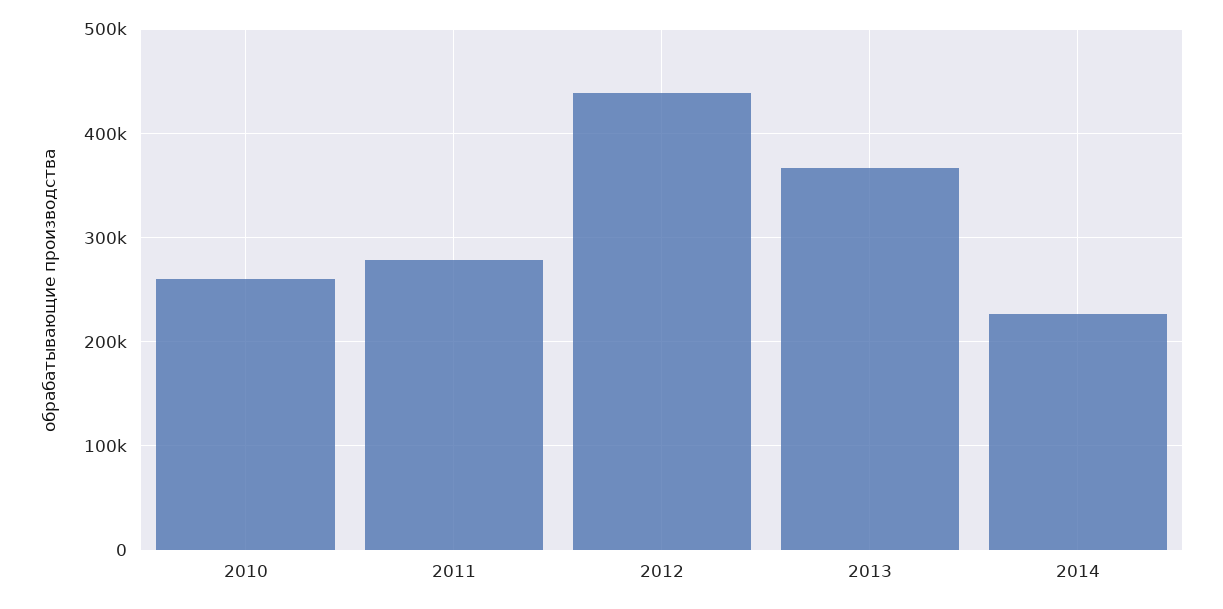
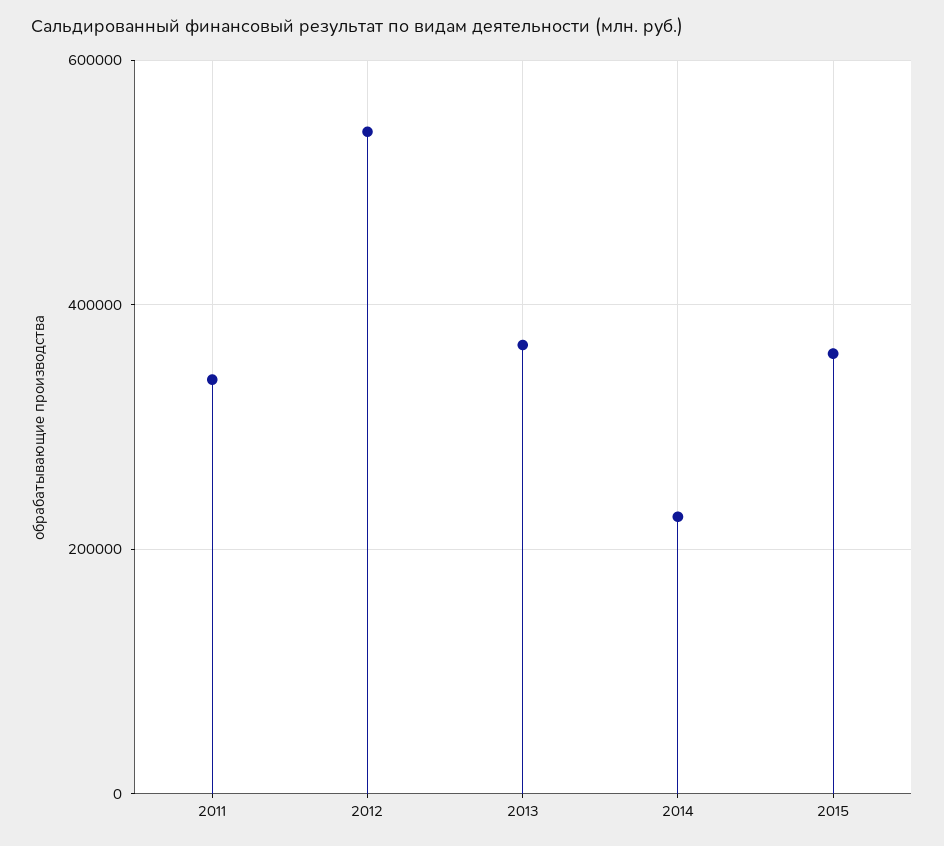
2010: 260000 -> none
2011: 280000 -> 340000
2012: 440000 -> 540000
2015: none -> 360000

